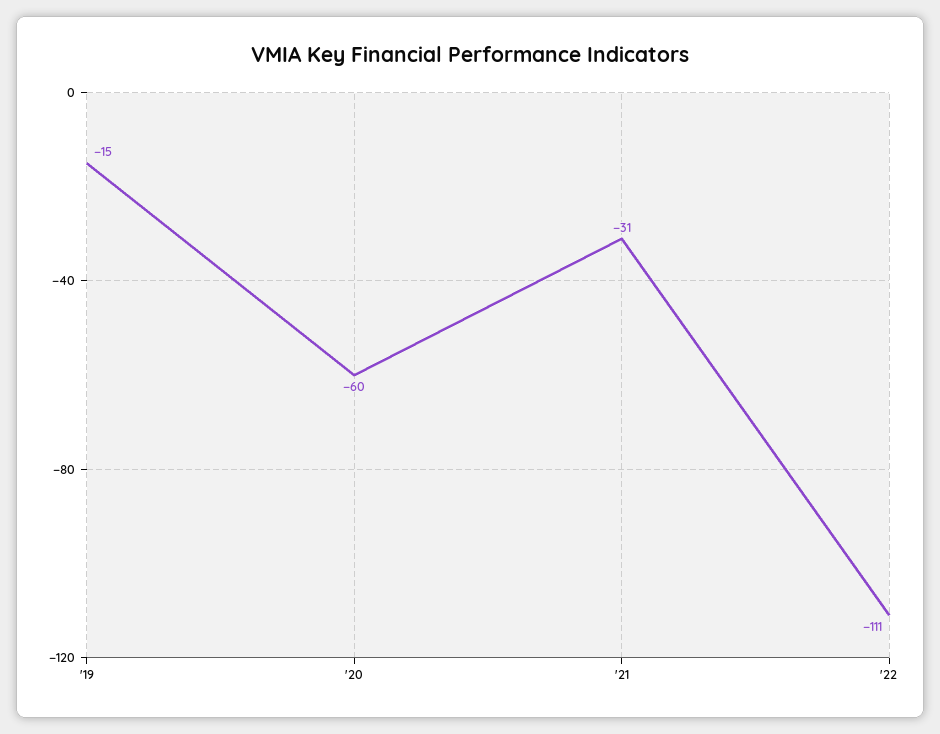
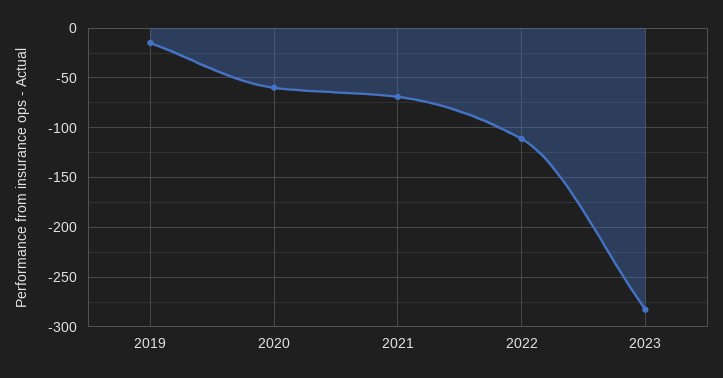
'21: -31 -> -70
2023: none -> -280

